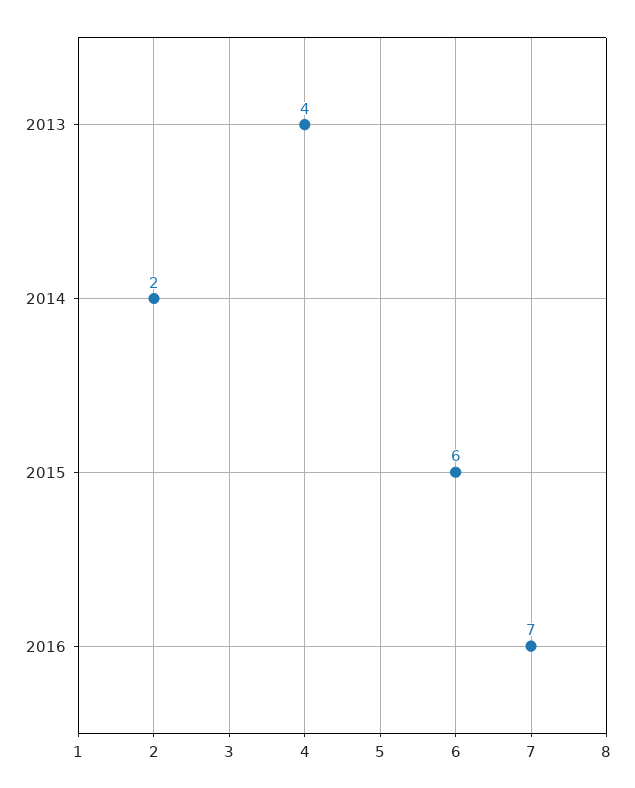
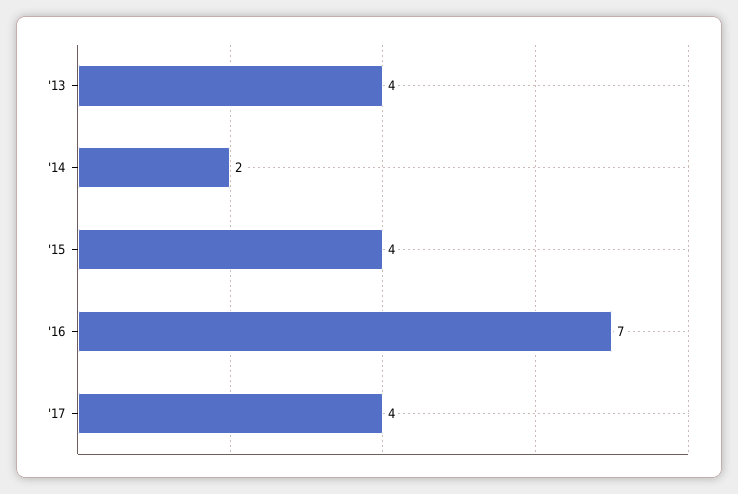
2015: 6 -> 4
'17: none -> 4

